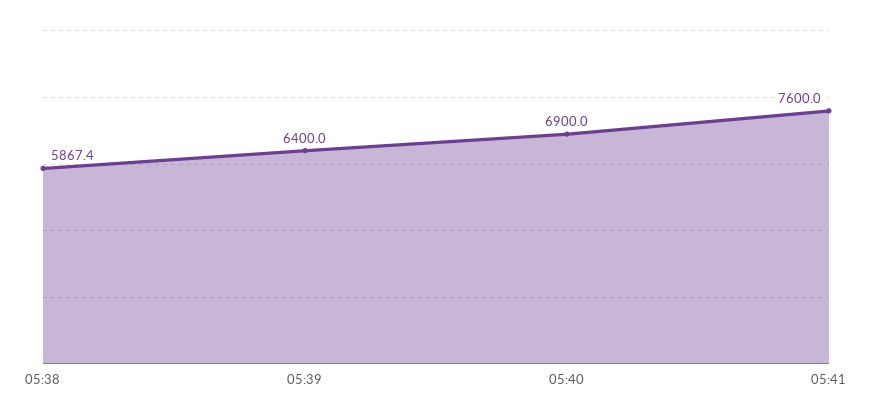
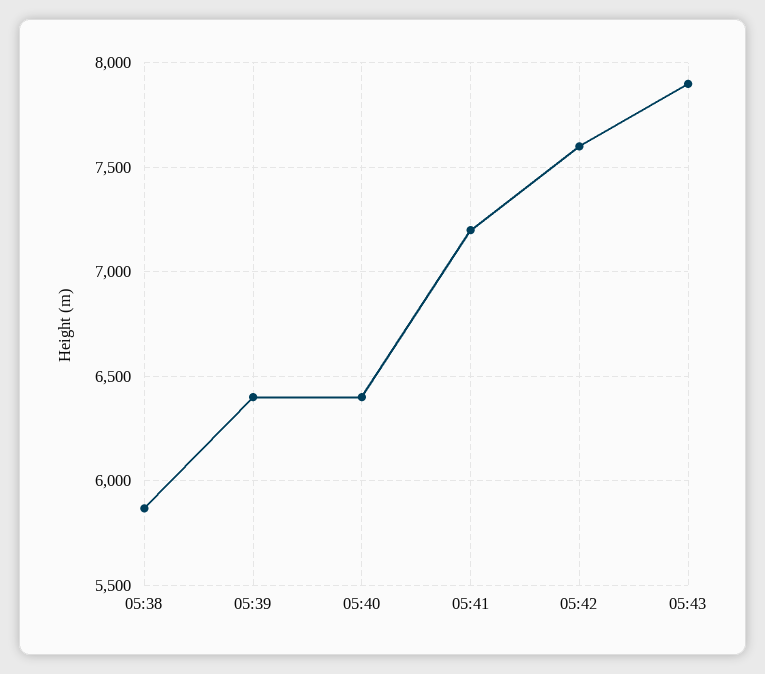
05:40: 6900 -> 6400
05:41: 7600 -> 7200
05:42: none -> 7600
05:43: none -> 7900

